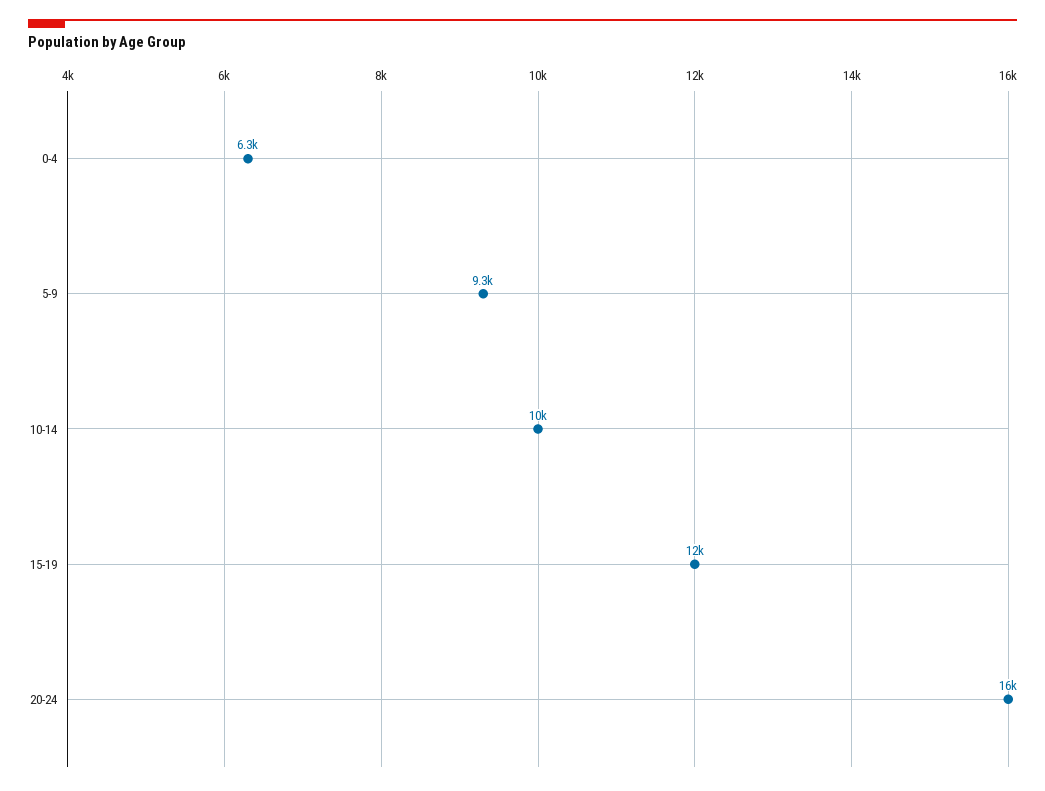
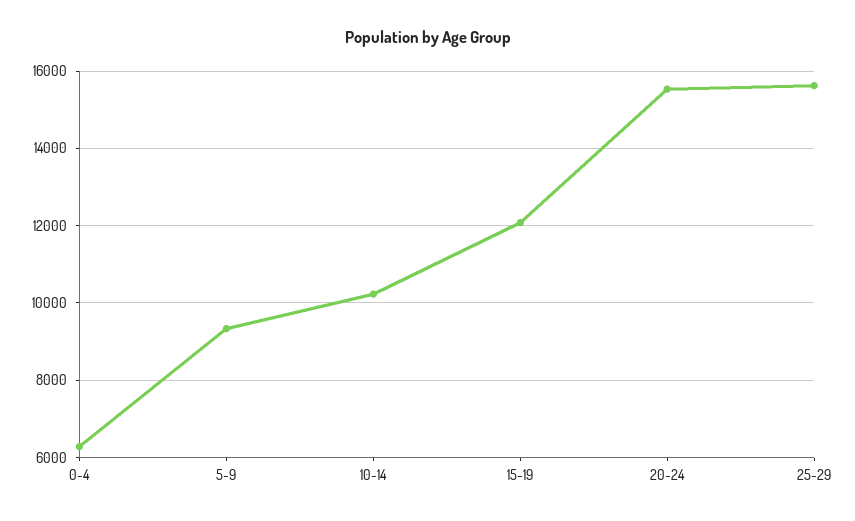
25-29: none -> 15600

